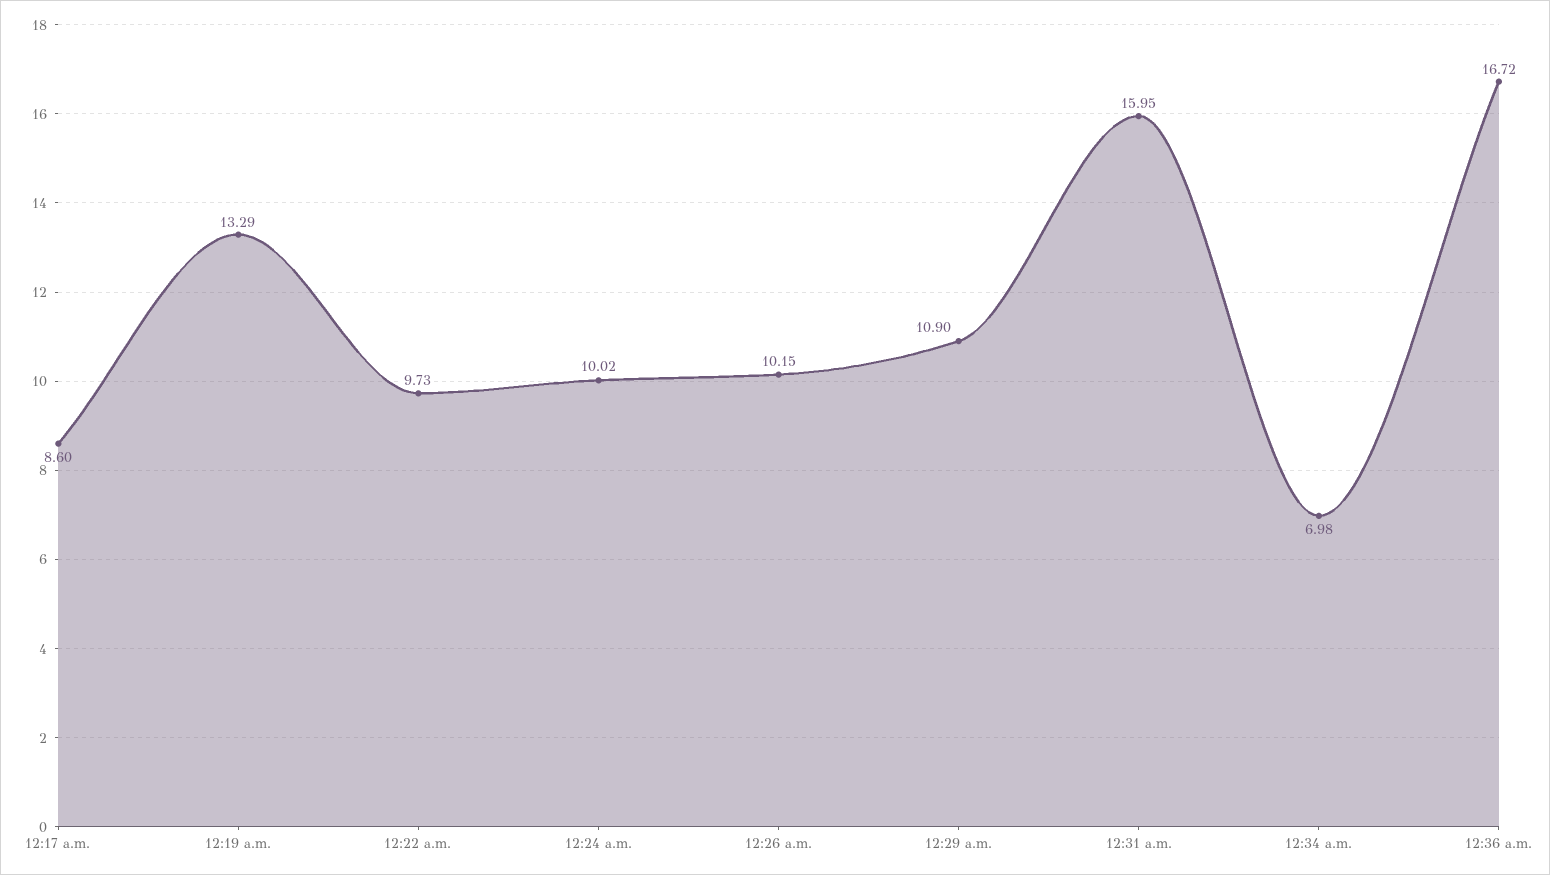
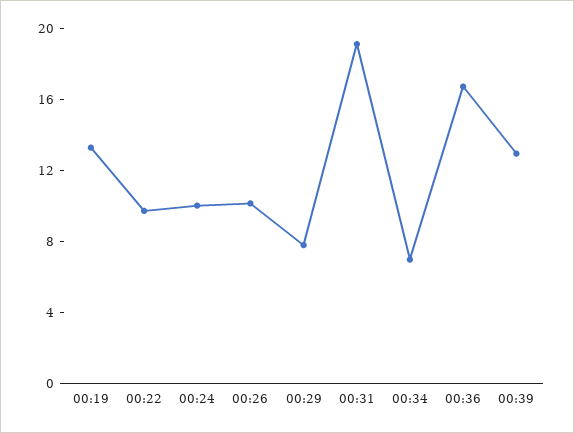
12:17 a.m.: 8.6 -> none
12:29 a.m.: 10.9 -> 8
12:31 a.m.: 15.95 -> 19
00:39: none -> 13

